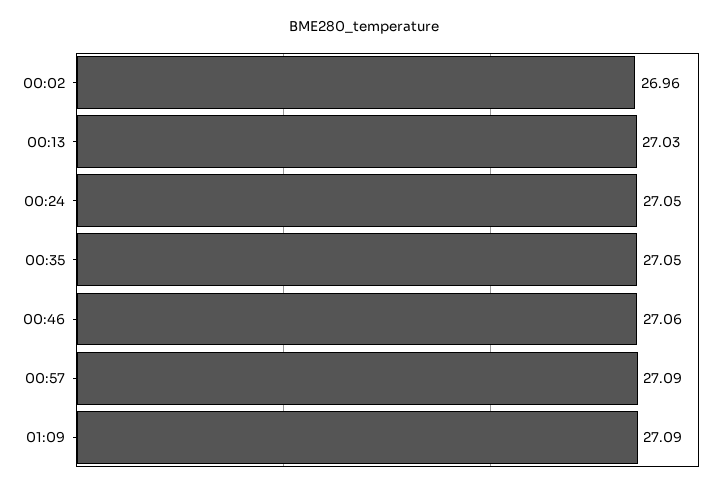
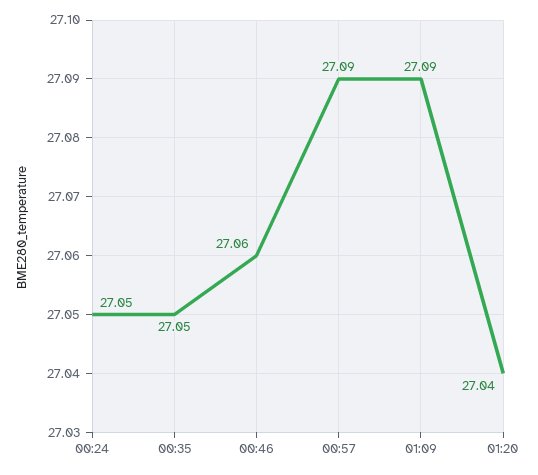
00:02: 26.96 -> none
00:13: 27.03 -> none
01:20: none -> 27.04

